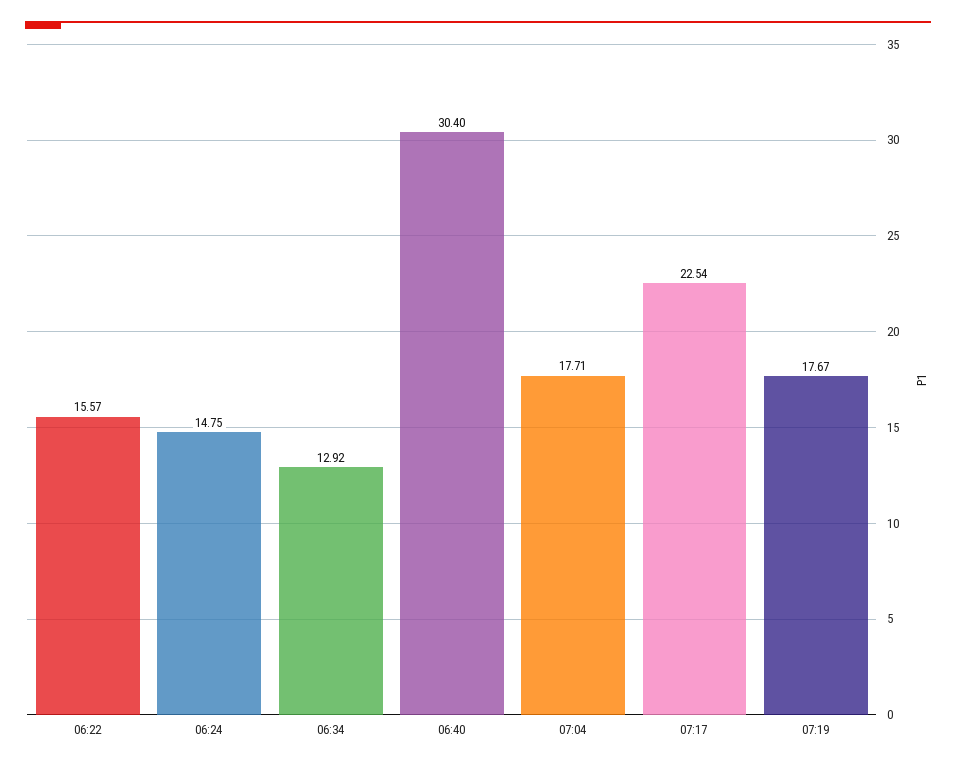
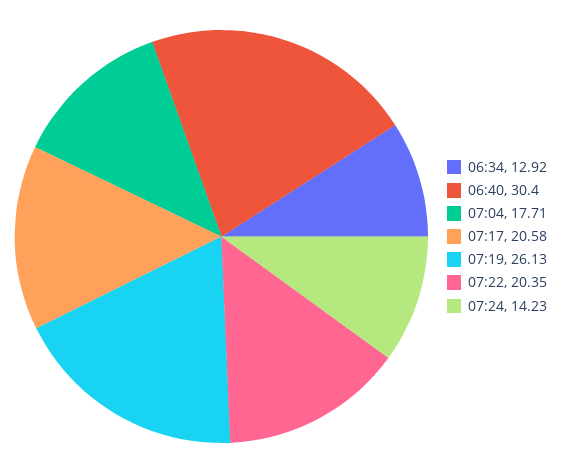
06:22: 15.57 -> none
06:24: 14.75 -> none
07:17: 22.54 -> 20.58
07:19: 17.67 -> 26.13
07:22: none -> 20.35
07:24: none -> 14.23

